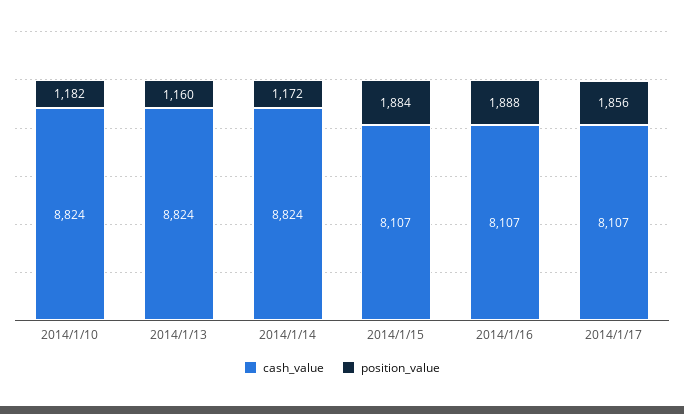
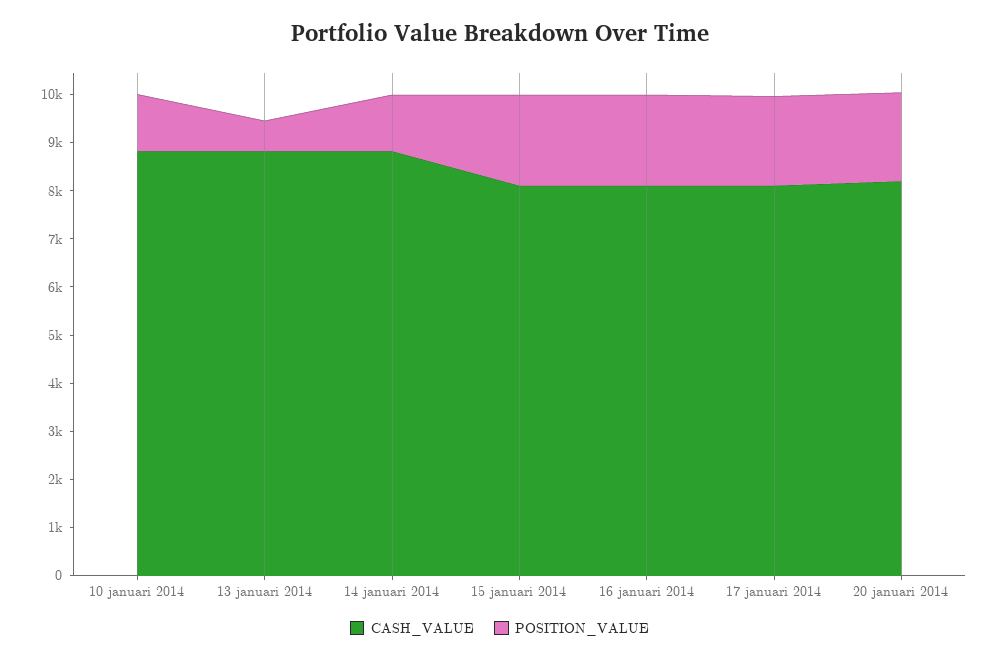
position_value, 2014/1/13: 1160 -> 600
cash_value, 20 januari 2014: none -> 8200
position_value, 20 januari 2014: none -> 1800

